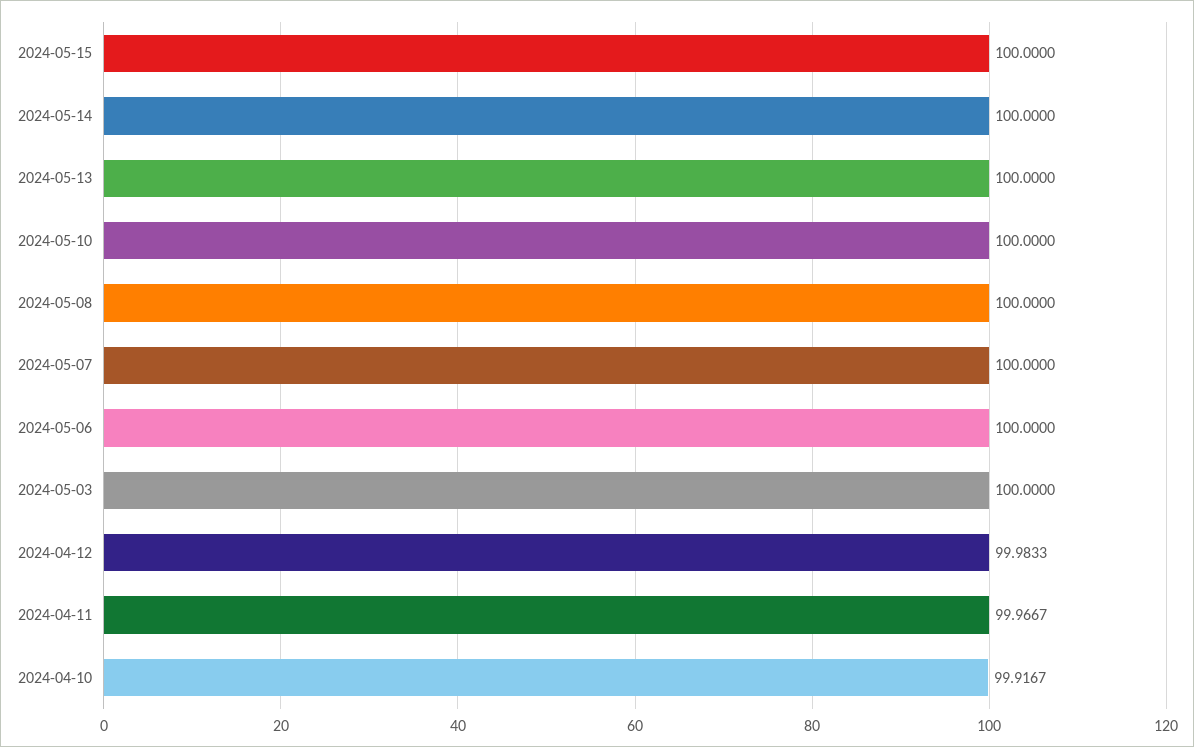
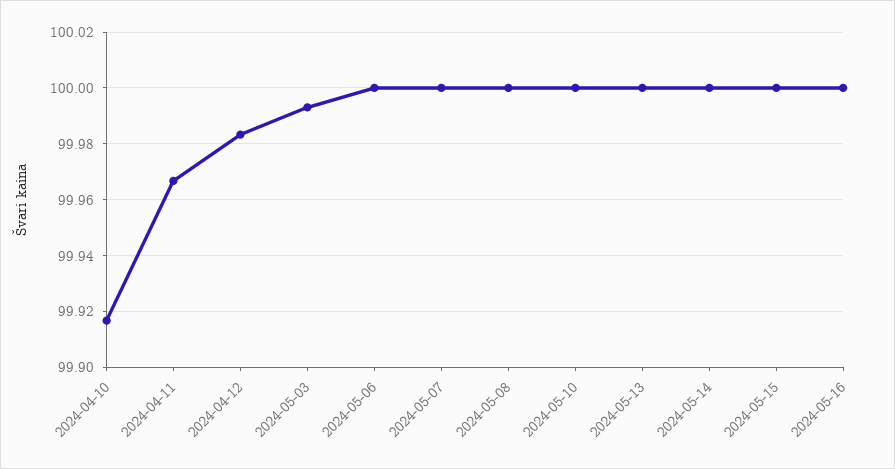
2024-05-03: 100 -> 99.9925
2024-05-16: none -> 100

